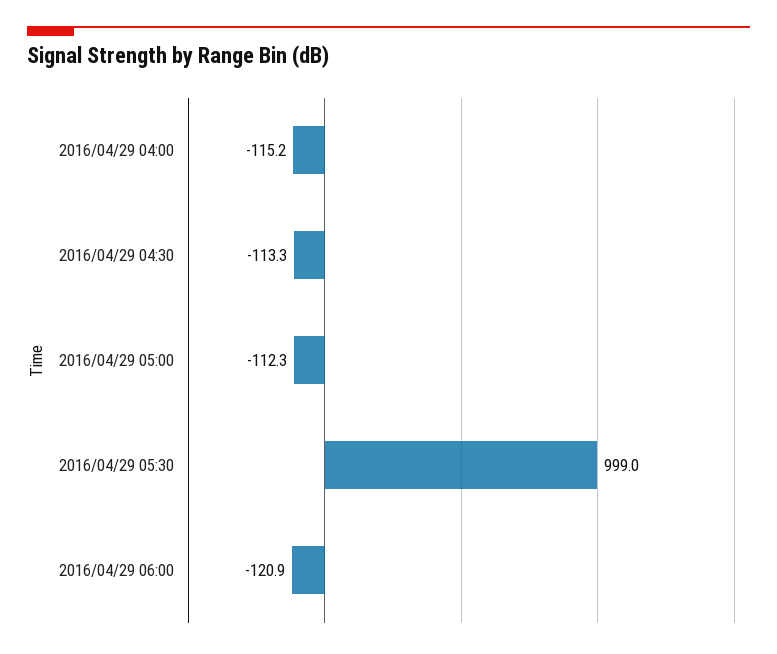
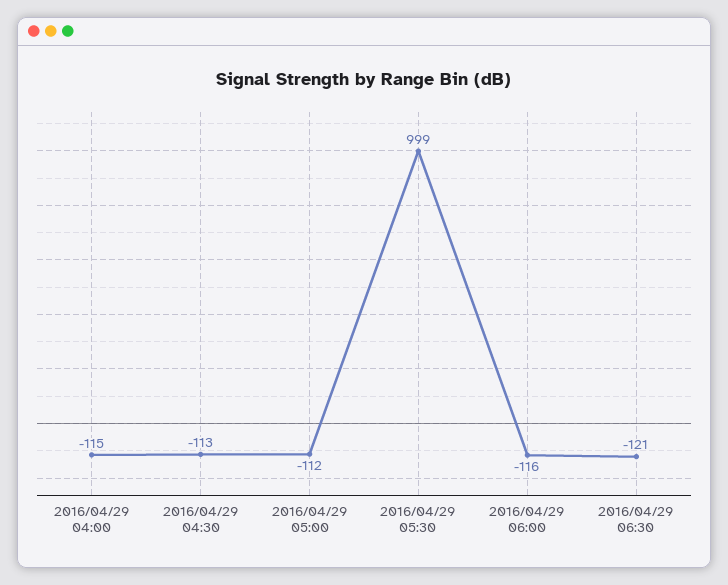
2016/04/29 06:00: -120.9 -> -116
2016/04/29 06:30: none -> -121

